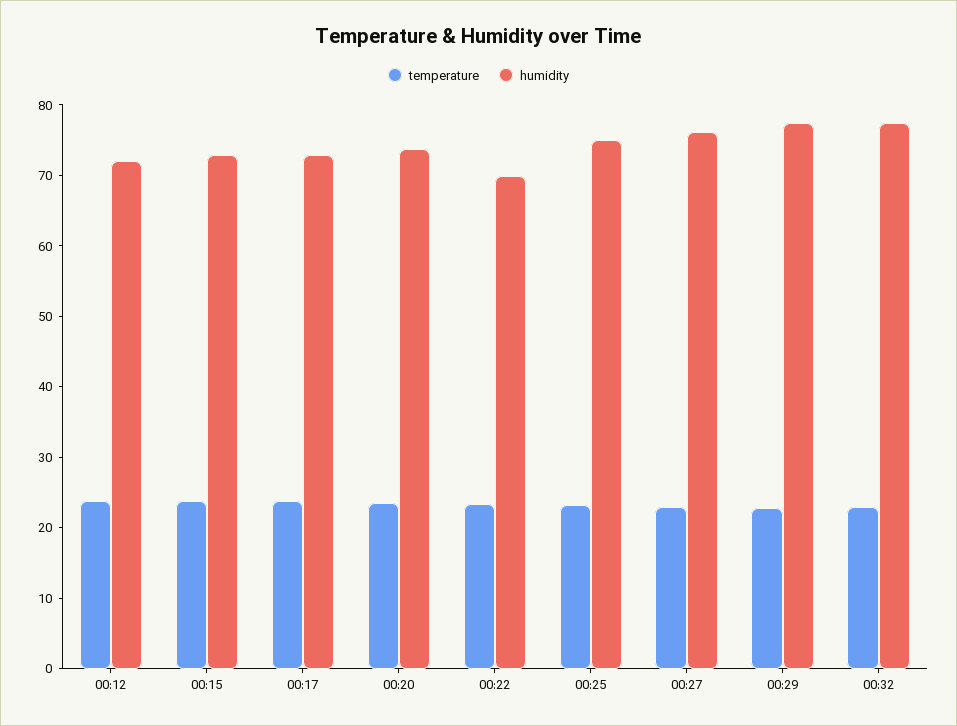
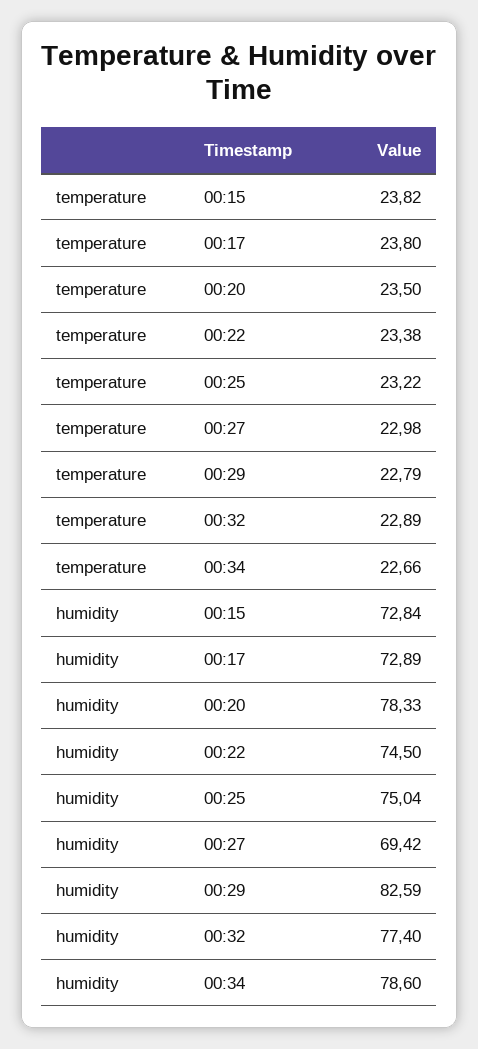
temperature, 00:12: 24 -> none
humidity, 00:12: 72 -> none
humidity, 00:20: 74 -> 78.33
humidity, 00:22: 70 -> 74.5
humidity, 00:27: 76 -> 69.42
humidity, 00:29: 78 -> 82.59
temperature, 00:34: none -> 22.66
humidity, 00:34: none -> 78.6

